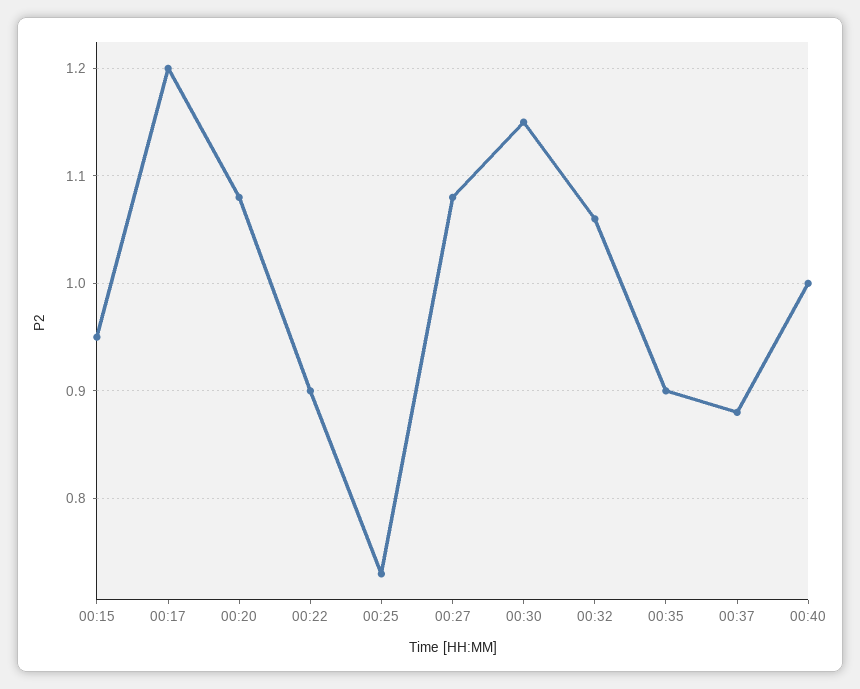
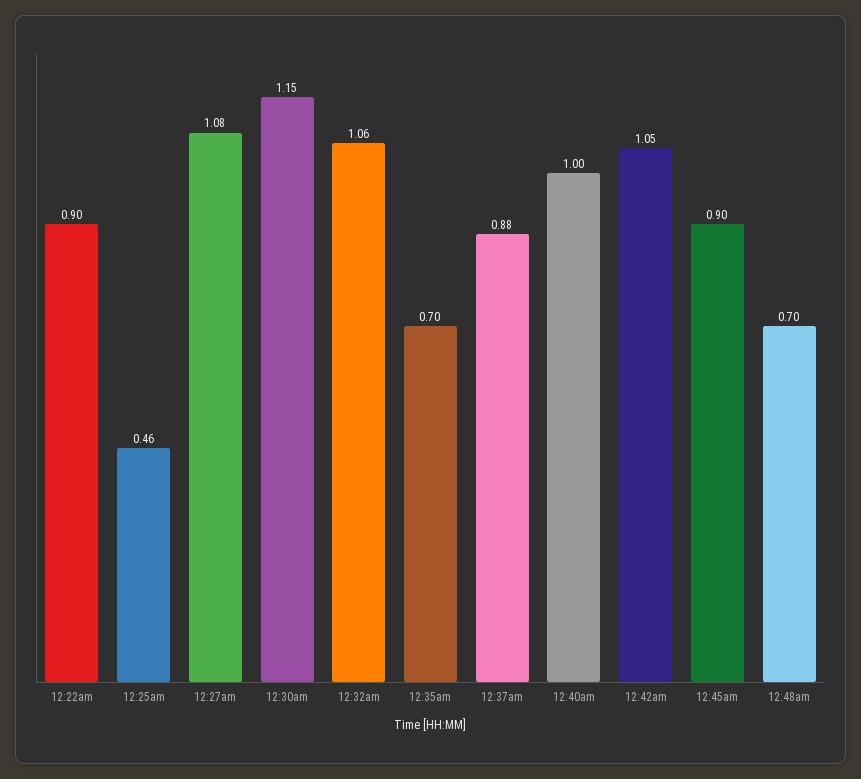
00:15: 0.95 -> none
00:17: 1.2 -> none
00:20: 1.08 -> none
00:25: 0.73 -> 0.46
00:35: 0.9 -> 0.7
12:42am: none -> 1.05
12:45am: none -> 0.9
12:48am: none -> 0.7

